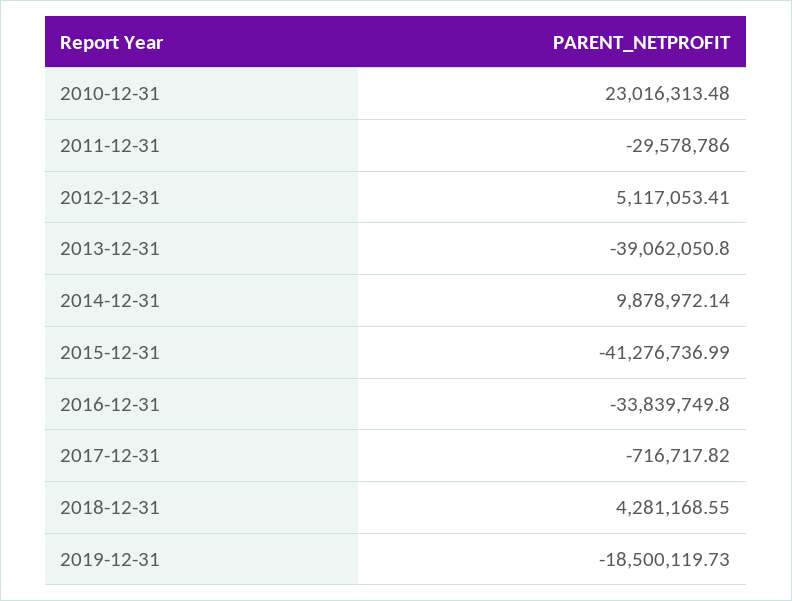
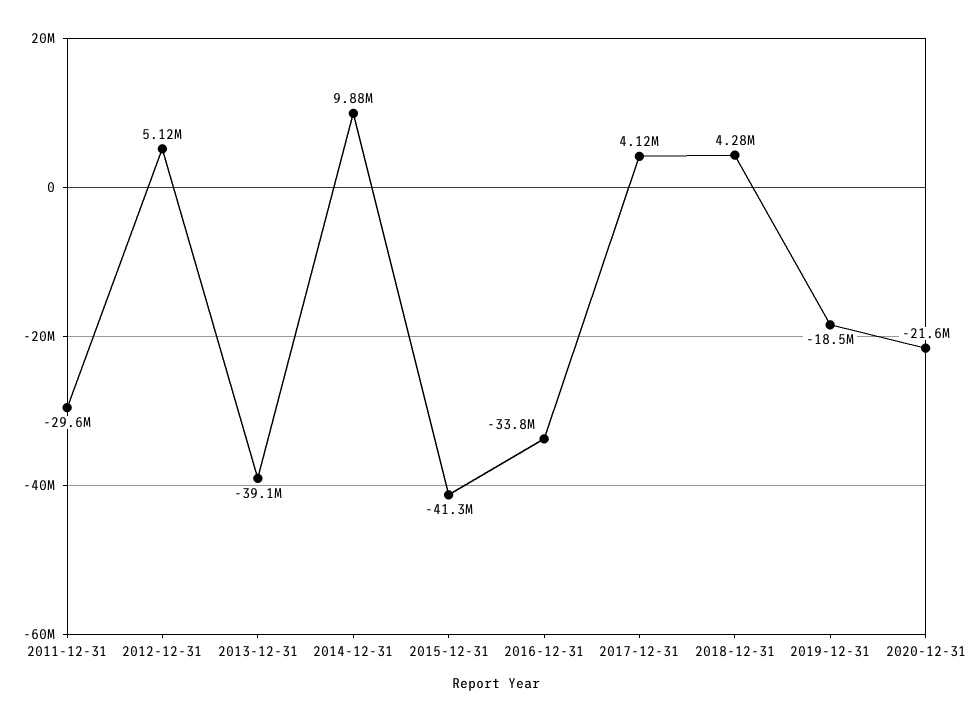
2010-12-31: 23016313.48 -> none
2017-12-31: -716717.82 -> 4120000
2020-12-31: none -> -21600000

